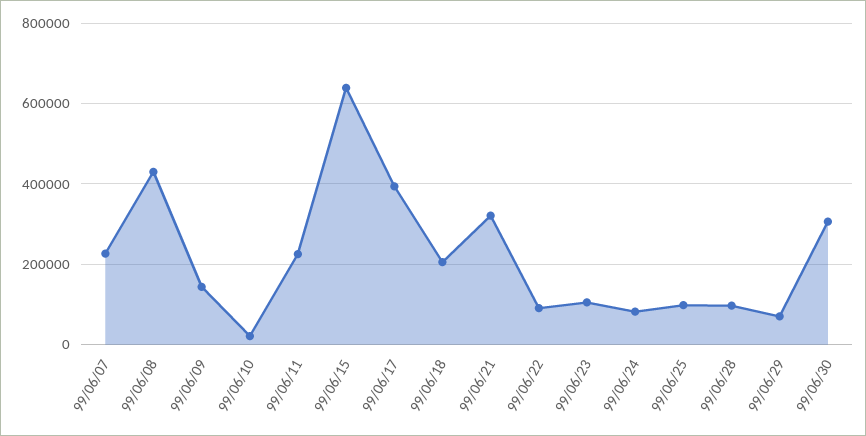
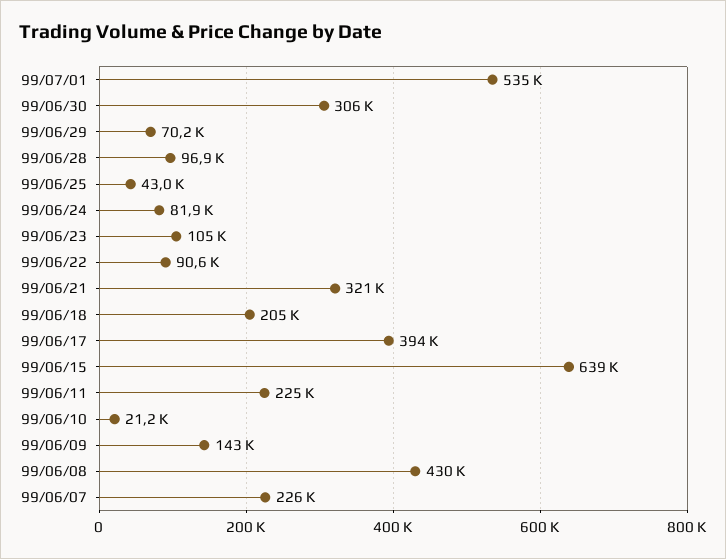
99/06/25: 100000 -> 43000
99/07/01: none -> 535000

